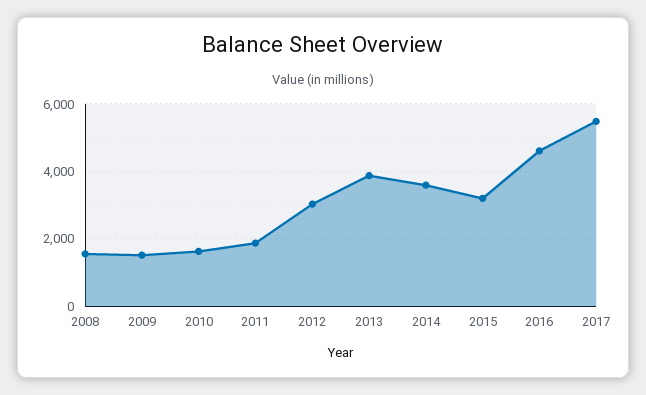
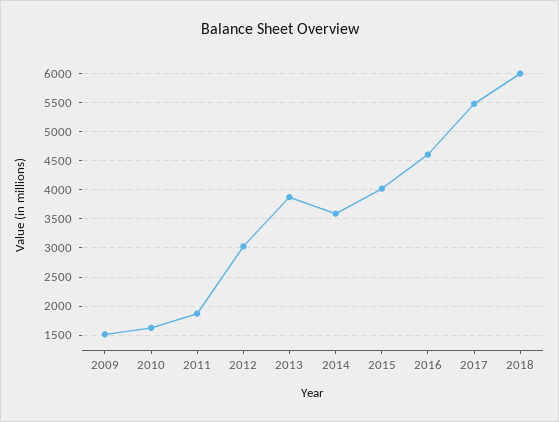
2008: 1600 -> none
2015: 3200 -> 4000
2018: none -> 6000

